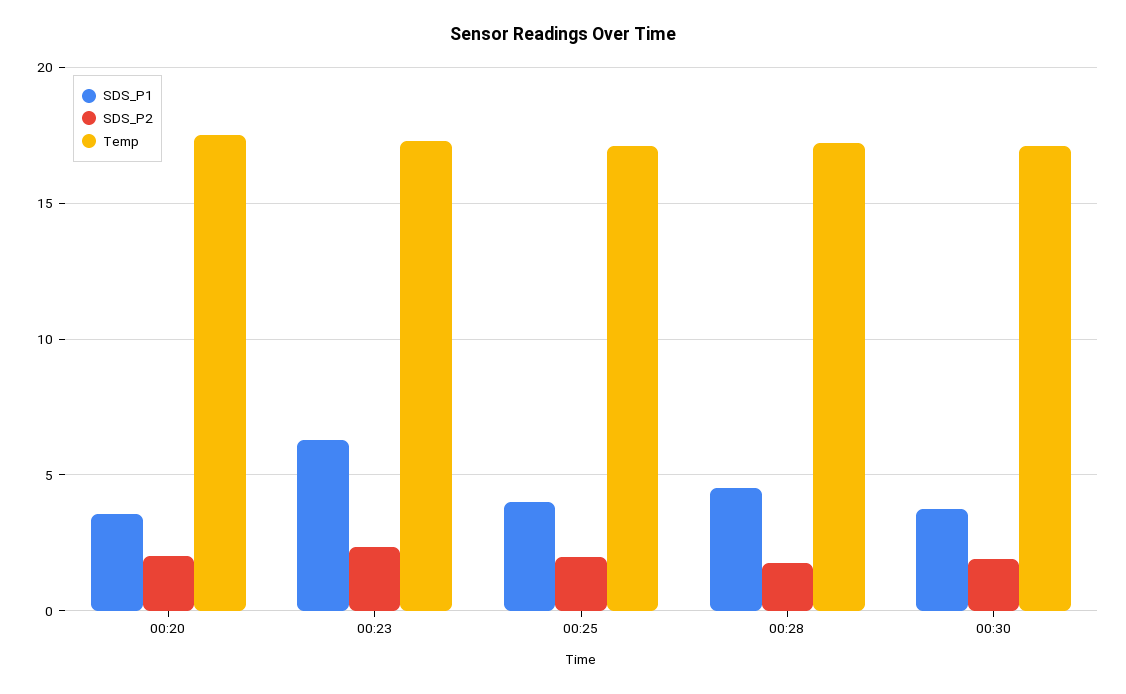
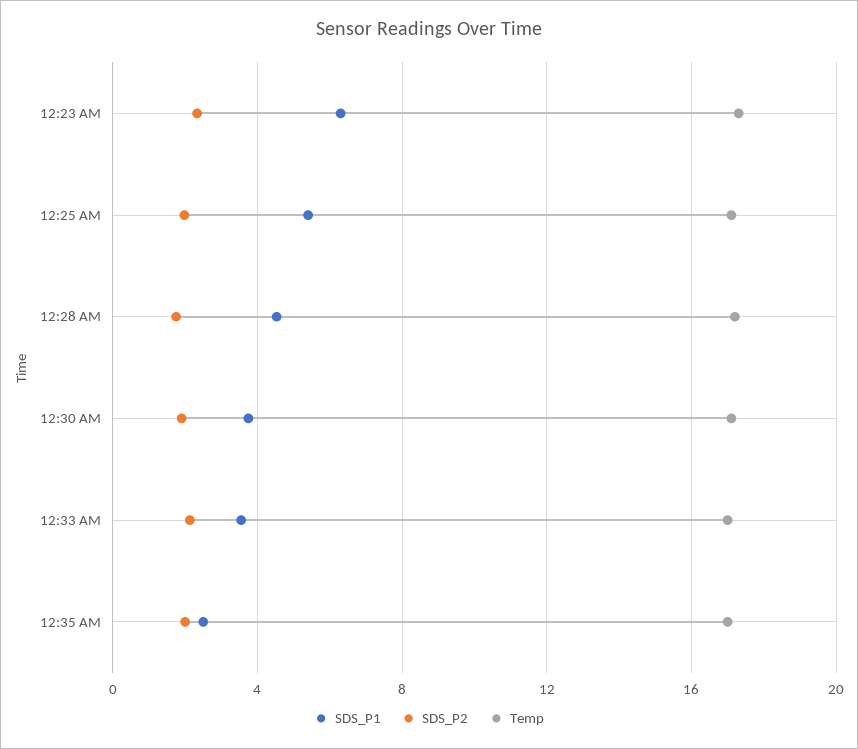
SDS_P1, 00:20: 3.5 -> none
SDS_P2, 00:20: 2 -> none
Temp, 00:20: 17.5 -> none
SDS_P1, 00:25: 4 -> 5.5
SDS_P1, 12:33 AM: none -> 3.5
SDS_P2, 12:33 AM: none -> 2
Temp, 12:33 AM: none -> 17
SDS_P1, 12:35 AM: none -> 2.5
SDS_P2, 12:35 AM: none -> 2
Temp, 12:35 AM: none -> 17

